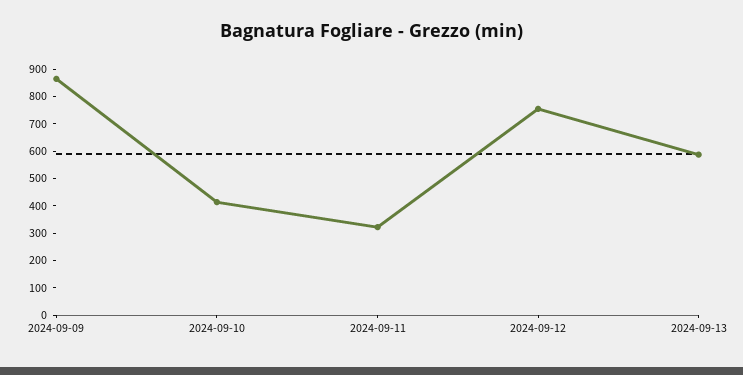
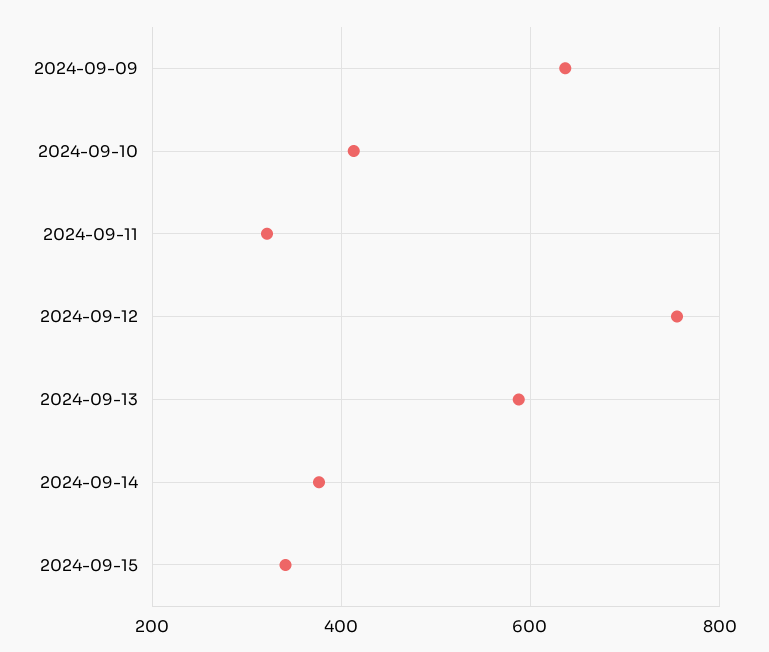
2024-09-09: 850 -> 640
2024-09-14: none -> 380
2024-09-15: none -> 340

